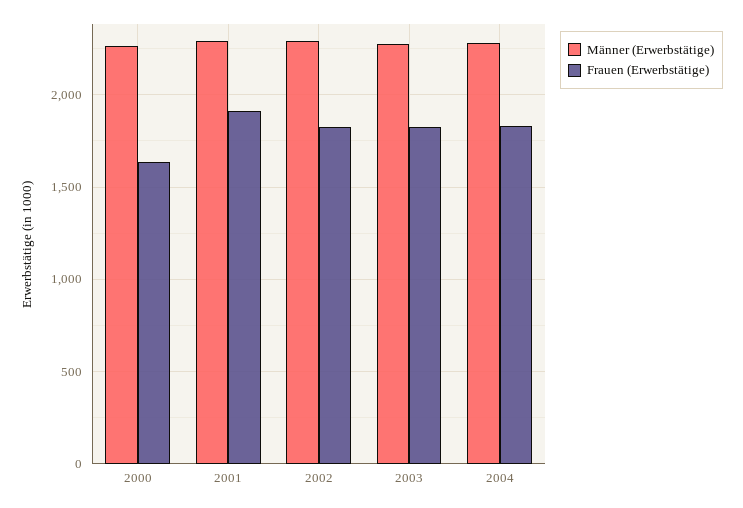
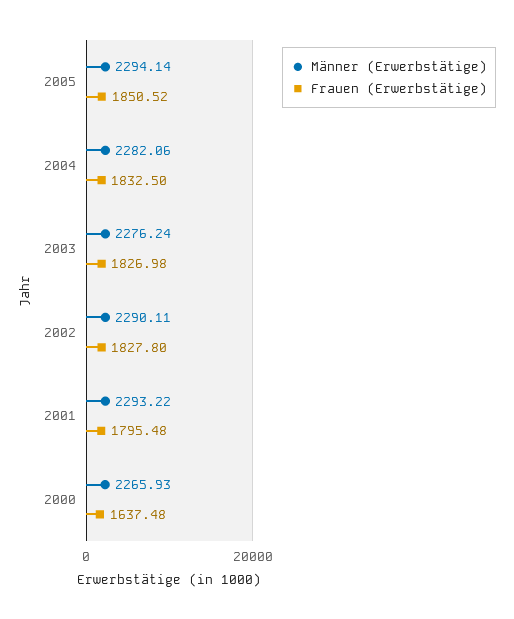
Frauen (Erwerbstätige), 2001: 1900 -> 1795.48
Männer (Erwerbstätige), 2005: none -> 2294.14
Frauen (Erwerbstätige), 2005: none -> 1850.52

